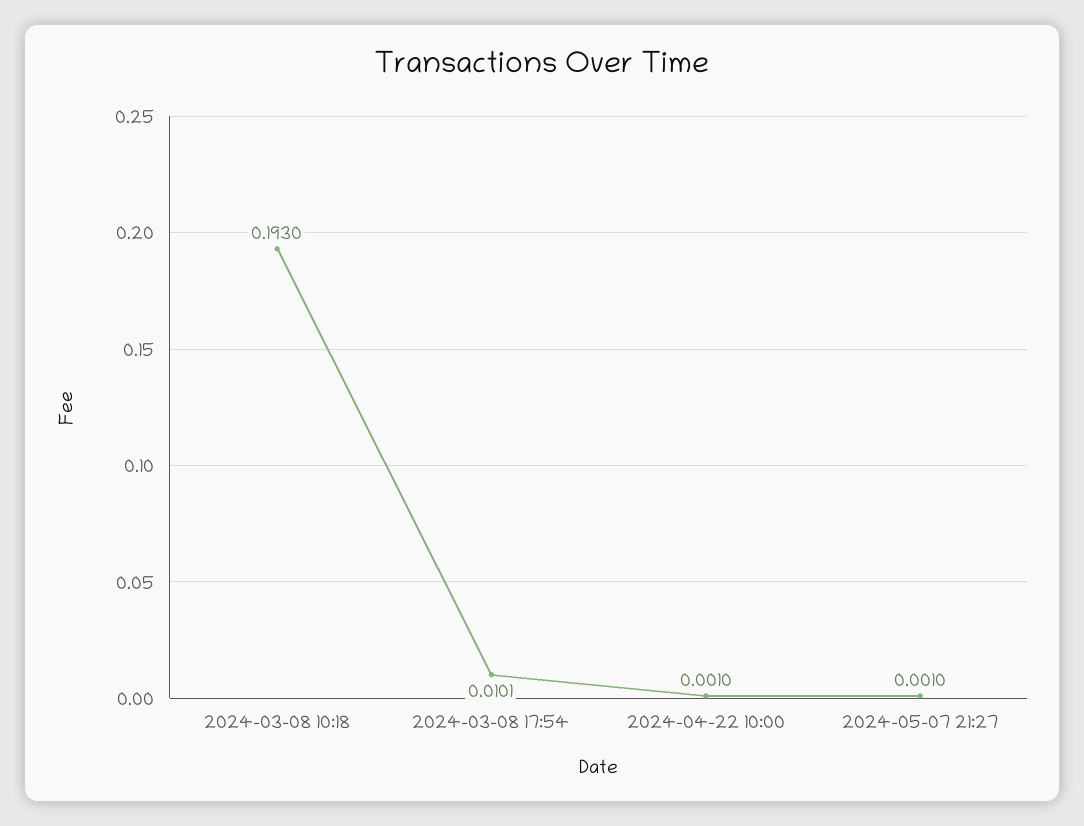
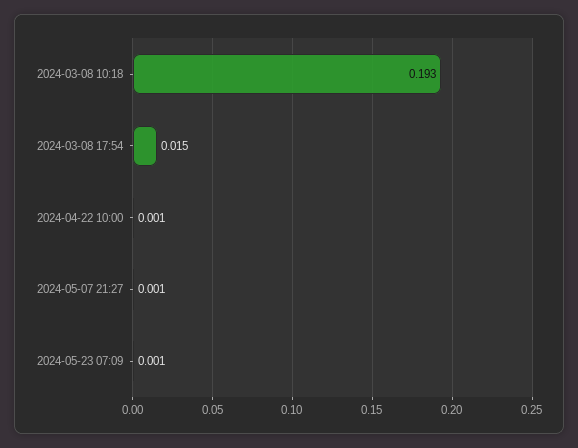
2024-03-08 17:54: 0.0101 -> 0.015
2024-05-23 07:09: none -> 0.001

